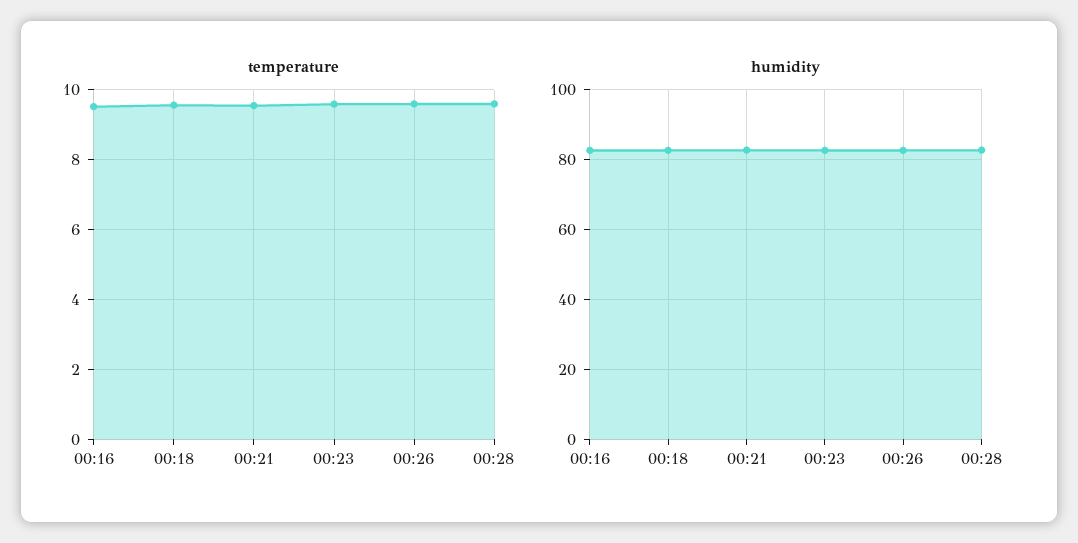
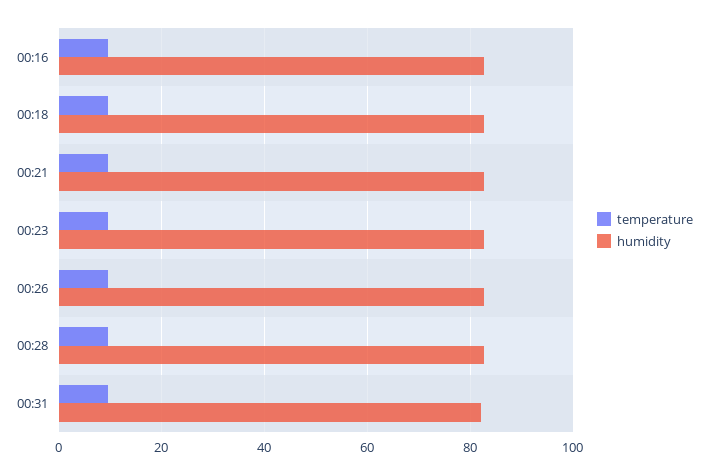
temperature, 00:31: none -> 10
humidity, 00:31: none -> 82

